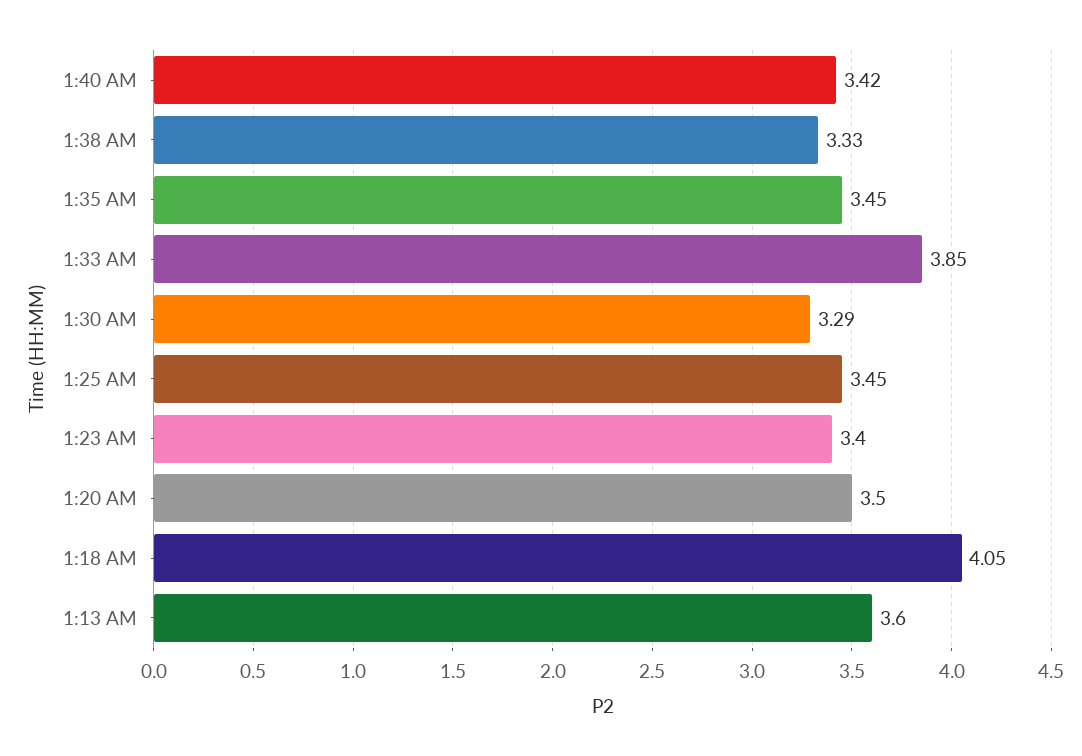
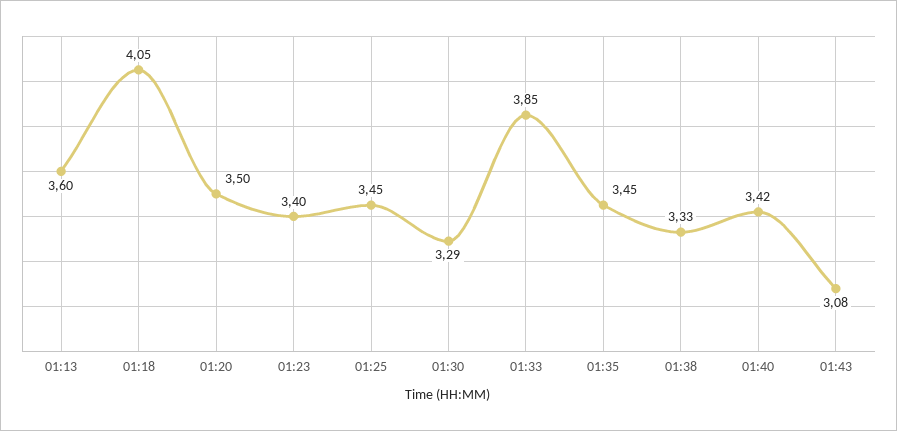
01:43: none -> 3.08

